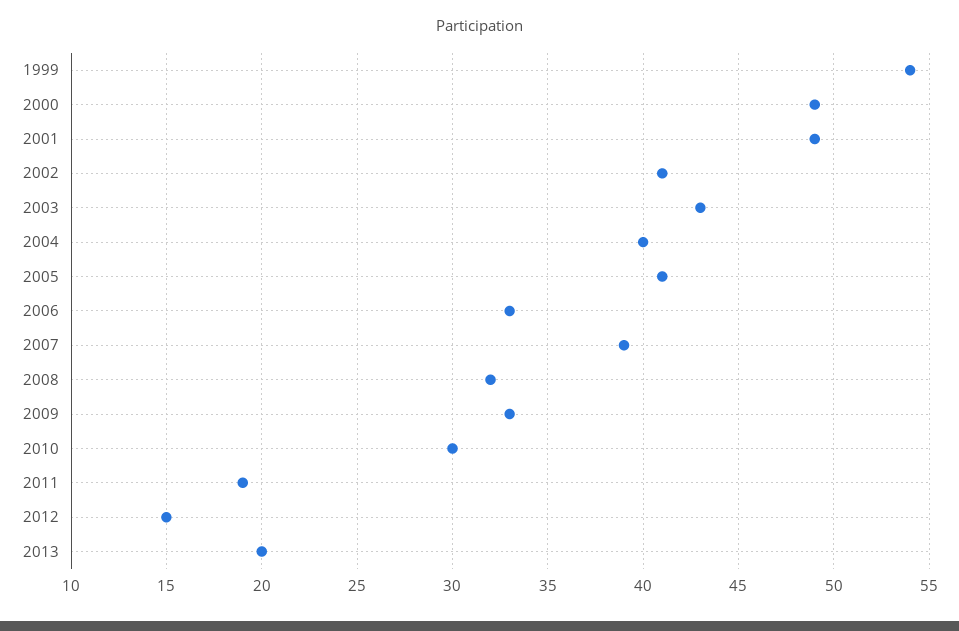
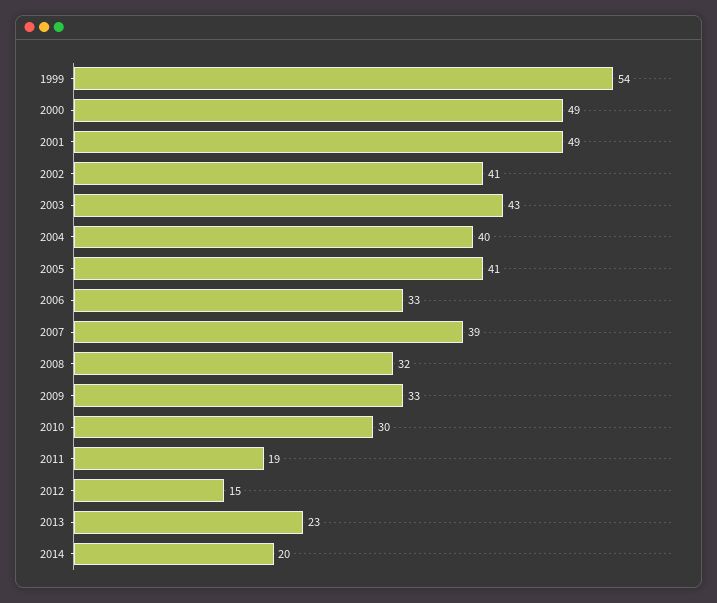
2013: 20 -> 23
2014: none -> 20

